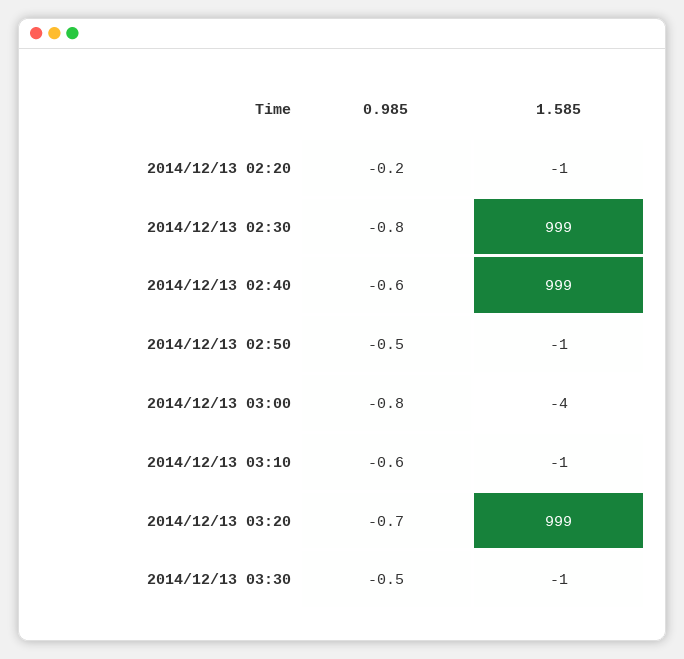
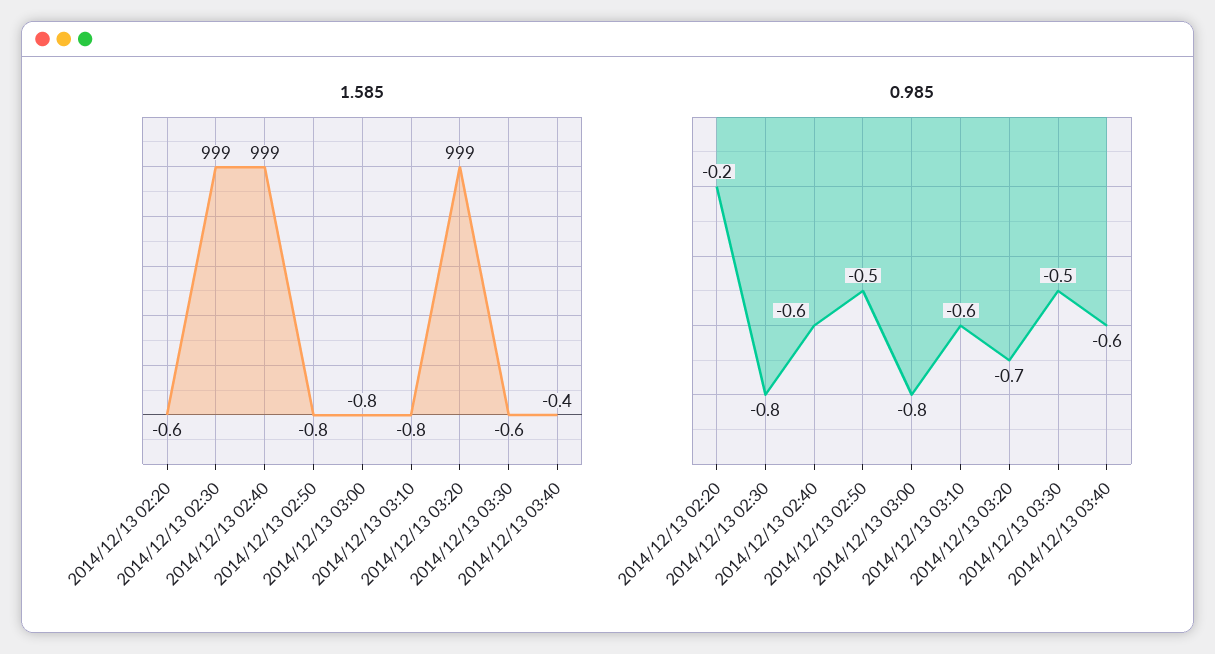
1.585, 2014/12/13 03:00: -4 -> -0.8
1.585, 2014/12/13 03:40: none -> -0.4
0.985, 2014/12/13 03:40: none -> -0.6

